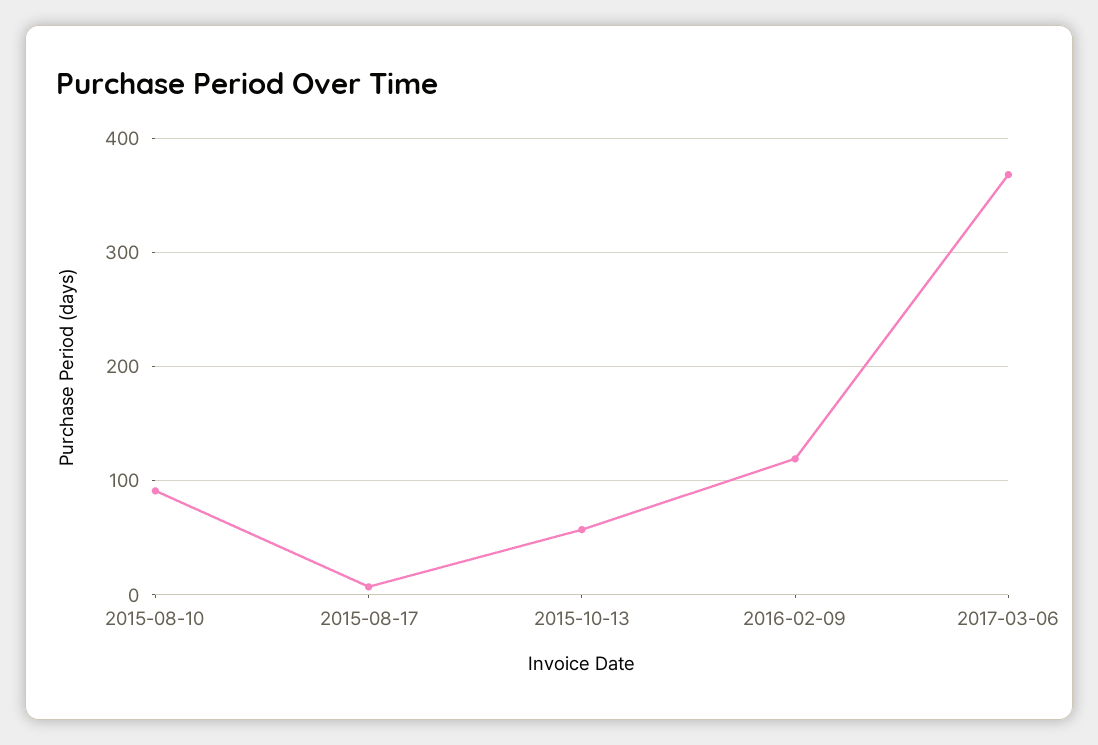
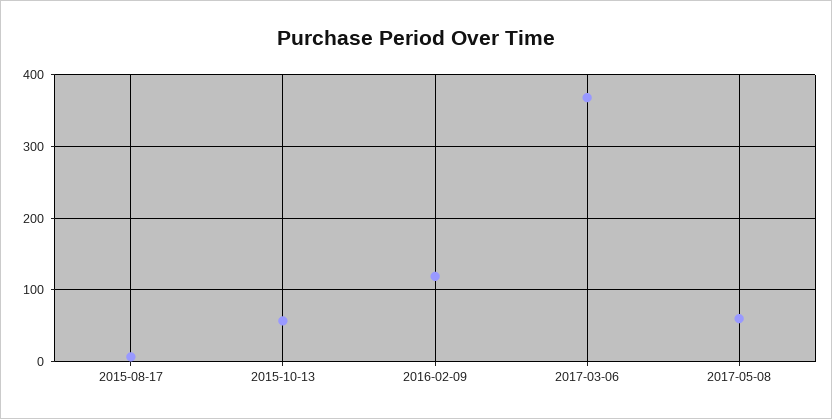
2015-08-10: 90 -> none
2017-05-08: none -> 60

